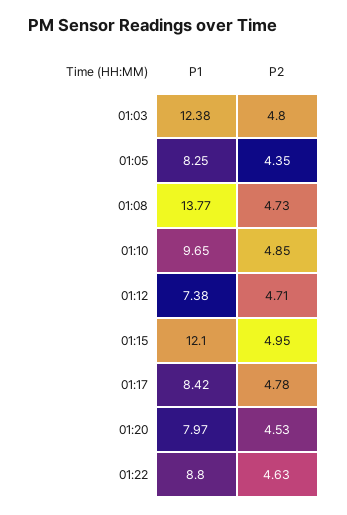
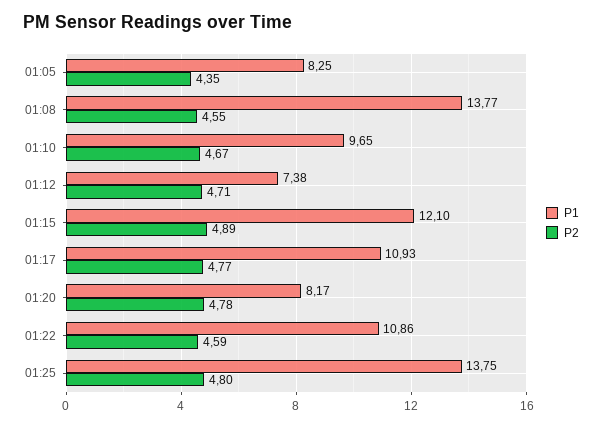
P1, 01:03: 12.38 -> none
P2, 01:03: 4.8 -> none
P2, 01:08: 4.73 -> 4.55
P2, 01:10: 4.85 -> 4.67
P2, 01:15: 4.95 -> 4.89
P1, 01:17: 8.42 -> 10.93
P2, 01:17: 4.78 -> 4.77
P1, 01:20: 7.97 -> 8.17
P2, 01:20: 4.53 -> 4.78
P1, 01:22: 8.8 -> 10.86
P2, 01:22: 4.63 -> 4.59
P1, 01:25: none -> 13.75
P2, 01:25: none -> 4.8

